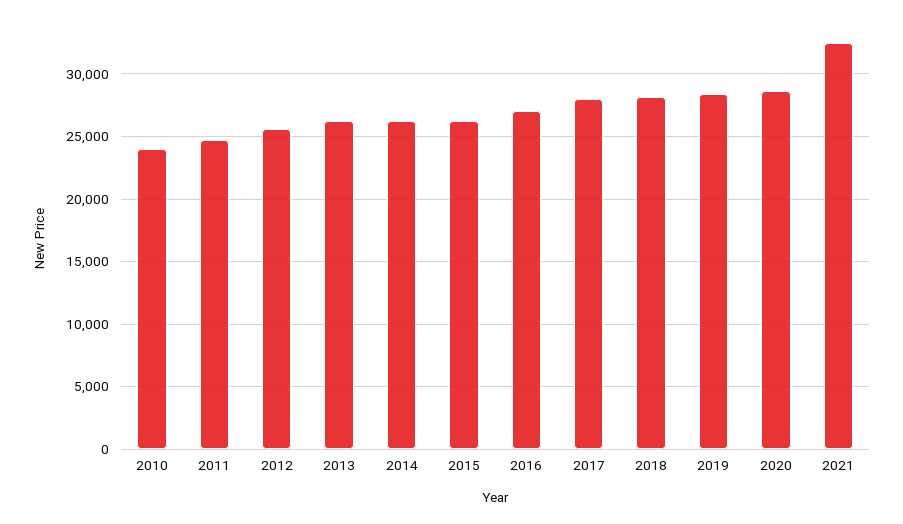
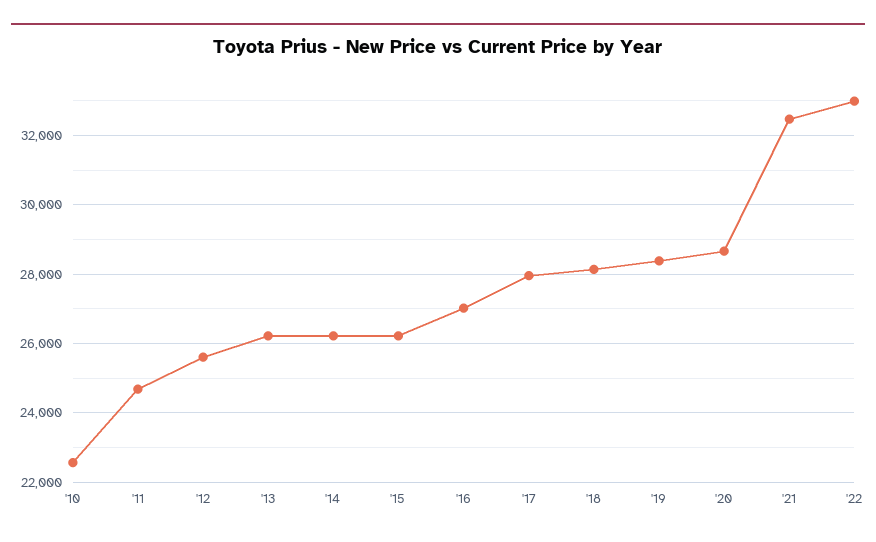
2010: 24000 -> 22600
'22: none -> 33000

